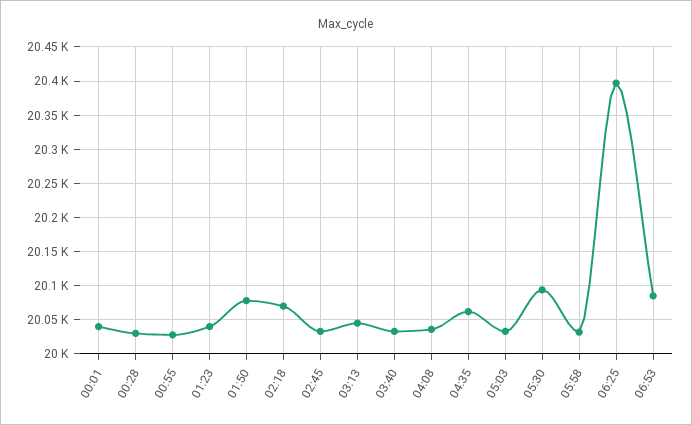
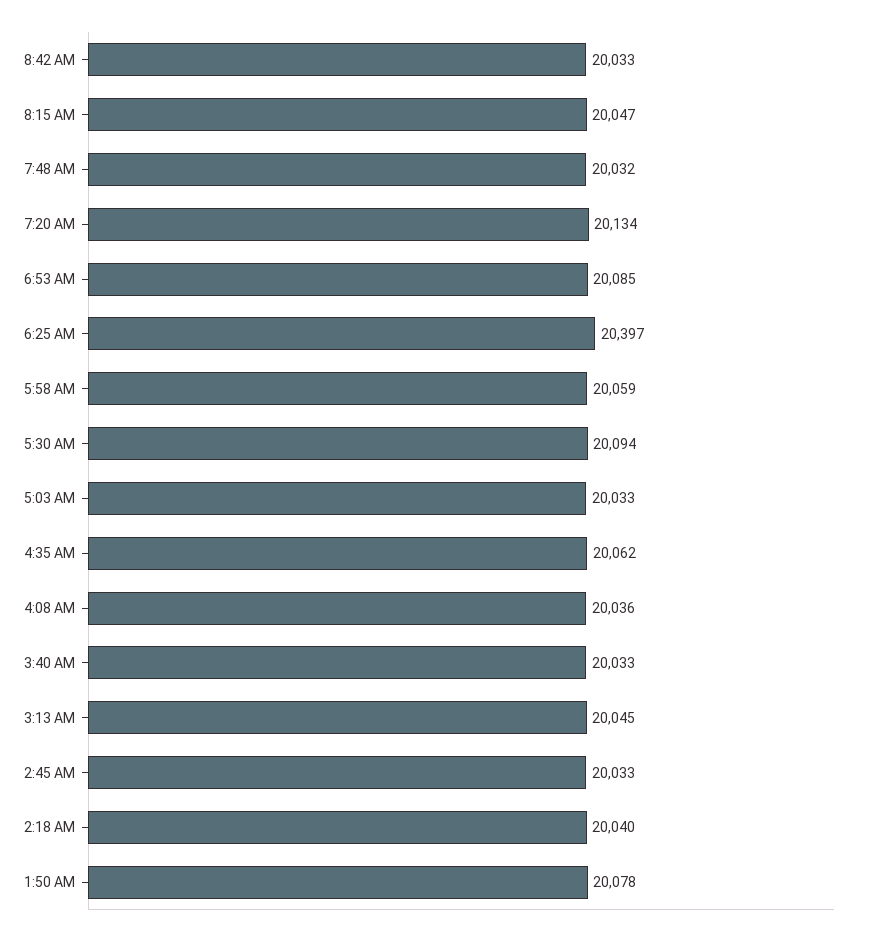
00:01: 20040 -> none
00:28: 20030 -> none
00:55: 20030 -> none
01:23: 20040 -> none
02:18: 20070 -> 20040
05:58: 20030 -> 20059
8:42 AM: none -> 20033
8:15 AM: none -> 20047
7:48 AM: none -> 20032
7:20 AM: none -> 20134

